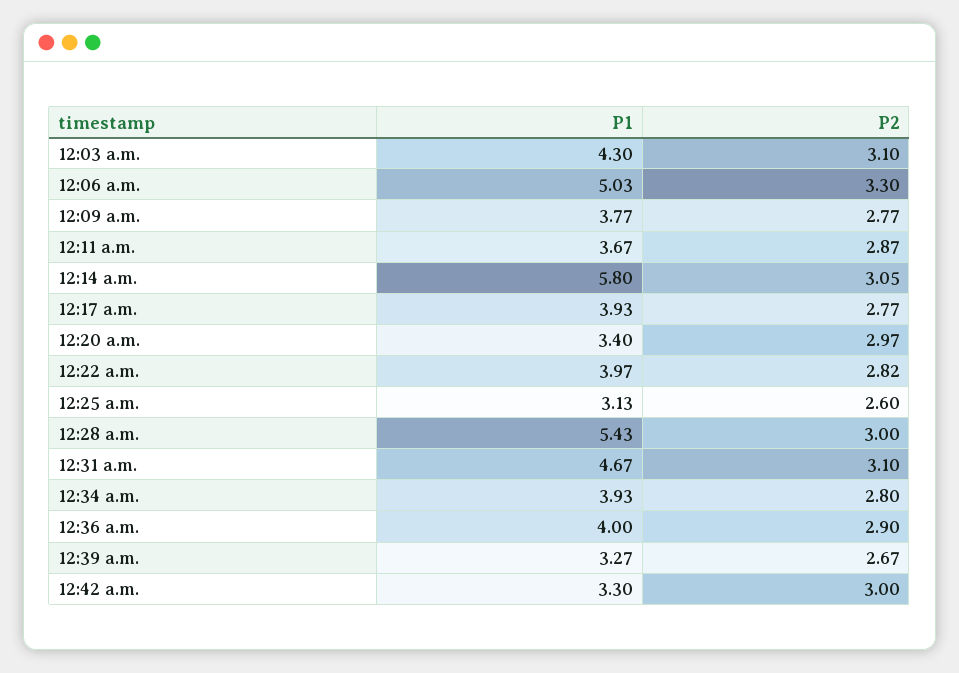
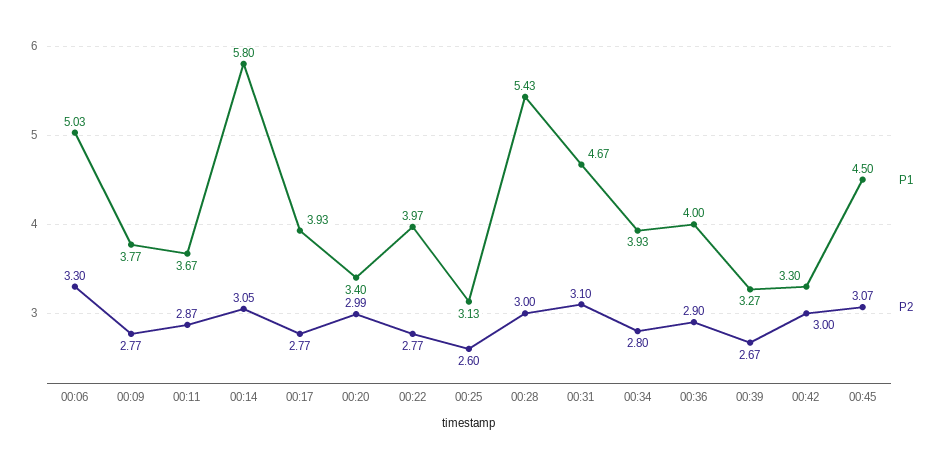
P1, 12:03 a.m.: 4.3 -> none
P2, 12:03 a.m.: 3.1 -> none
P2, 12:20 a.m.: 2.97 -> 2.99
P2, 12:22 a.m.: 2.82 -> 2.77
P1, 00:45: none -> 4.5
P2, 00:45: none -> 3.07

